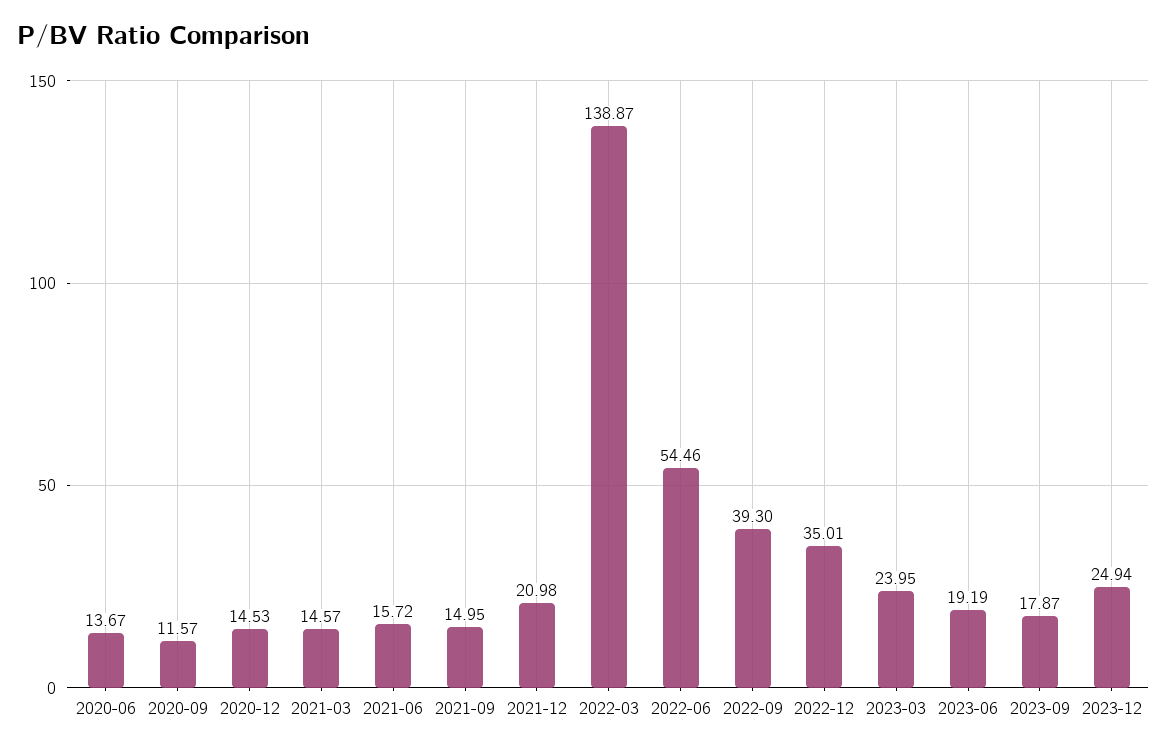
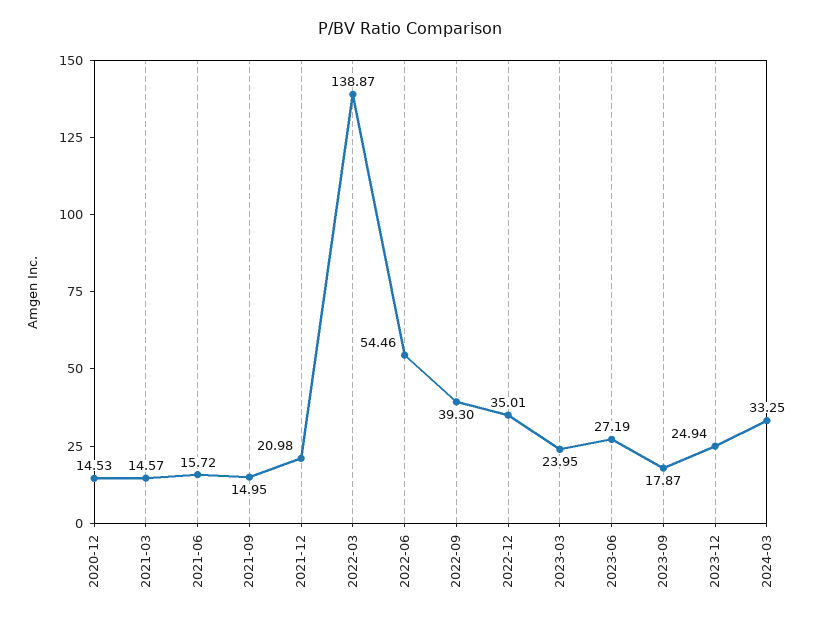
2020-06: 13.67 -> none
2020-09: 11.57 -> none
2023-06: 19.19 -> 27.19
2024-03: none -> 33.25

